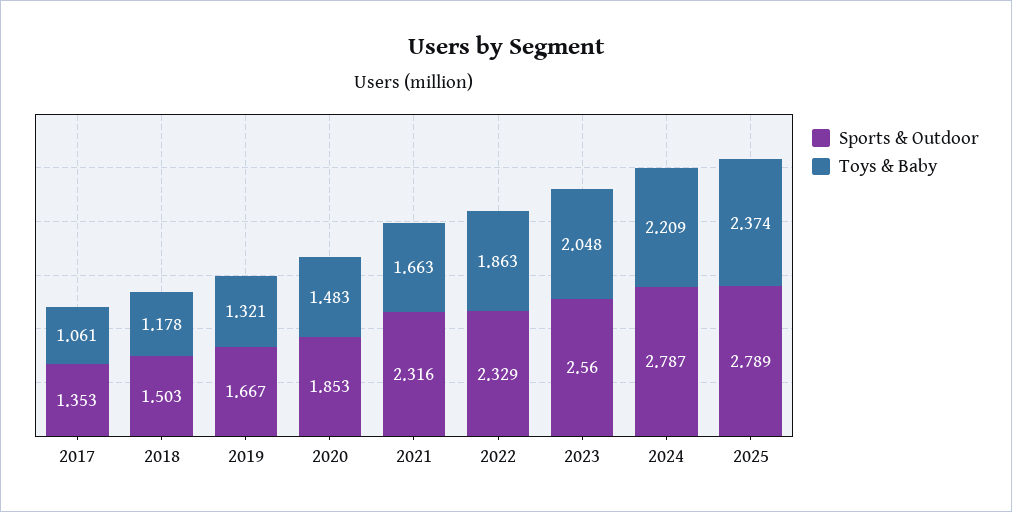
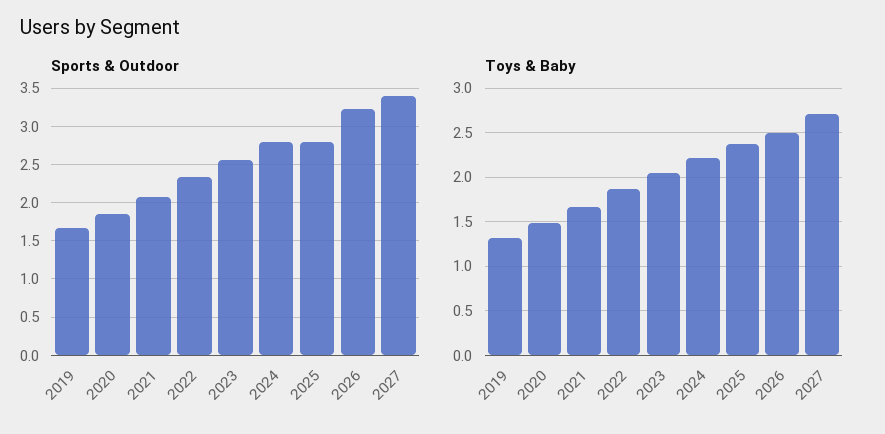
Sports & Outdoor, 2017: 1.353 -> none
Toys & Baby, 2017: 1.061 -> none
Sports & Outdoor, 2018: 1.503 -> none
Toys & Baby, 2018: 1.178 -> none
Sports & Outdoor, 2021: 2.316 -> 2.1
Sports & Outdoor, 2026: none -> 3.2
Sports & Outdoor, 2027: none -> 3.4
Toys & Baby, 2026: none -> 2.5
Toys & Baby, 2027: none -> 2.7

